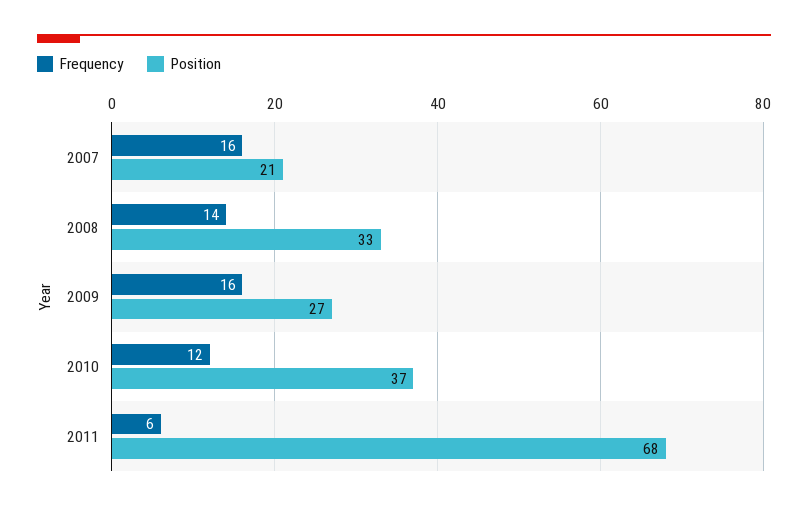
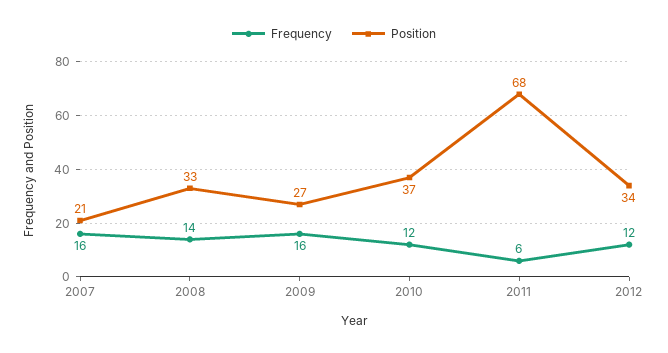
Frequency, 2012: none -> 12
Position, 2012: none -> 34

